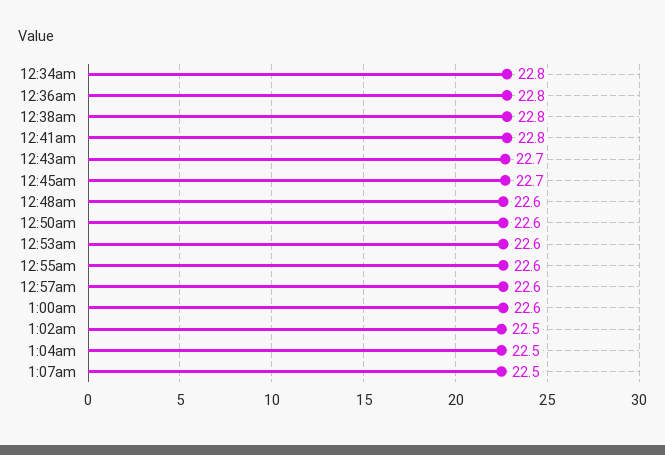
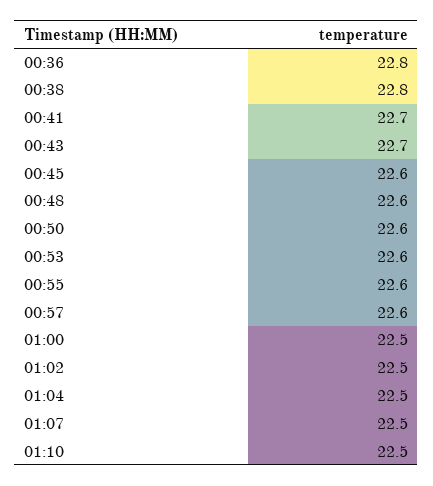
12:34am: 22.8 -> none
12:41am: 22.8 -> 22.7
12:45am: 22.7 -> 22.6
1:00am: 22.6 -> 22.5
01:10: none -> 22.5

